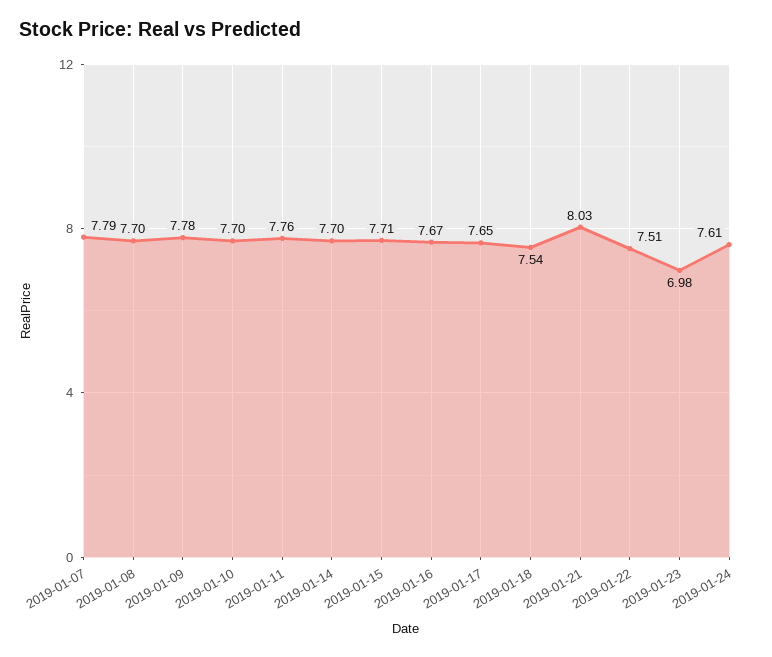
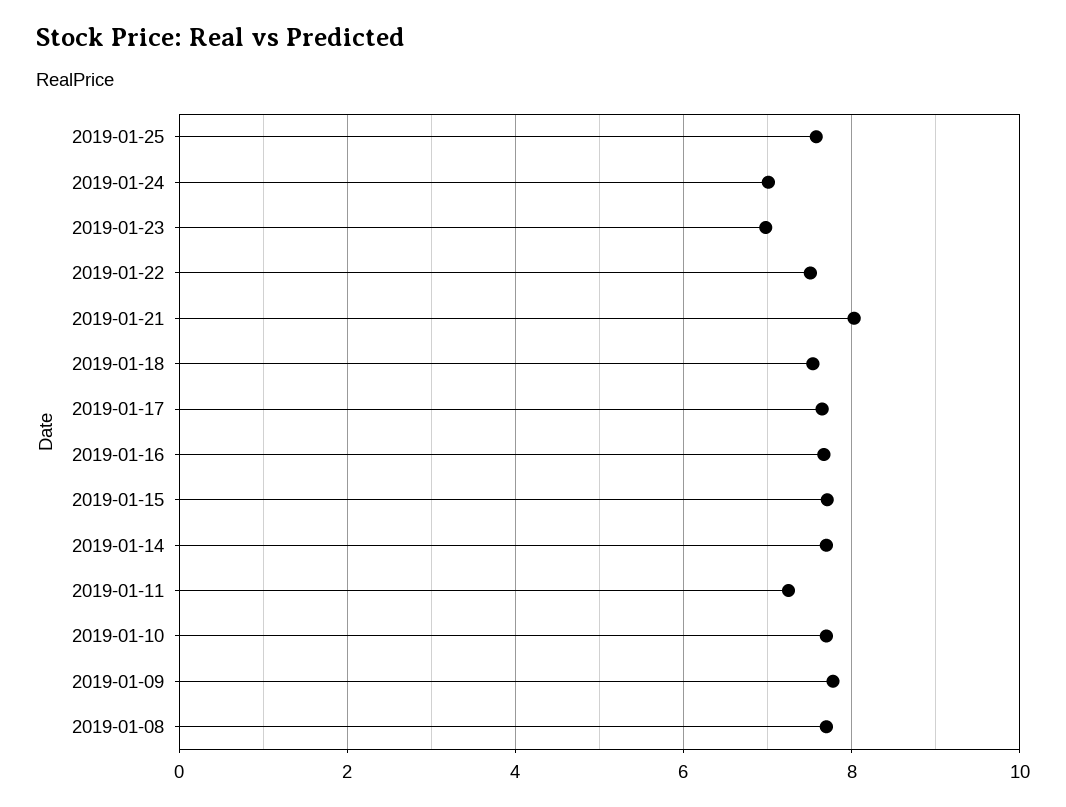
2019-01-07: 7.79 -> none
2019-01-11: 7.76 -> 7.2
2019-01-24: 7.61 -> 7
2019-01-25: none -> 7.6

